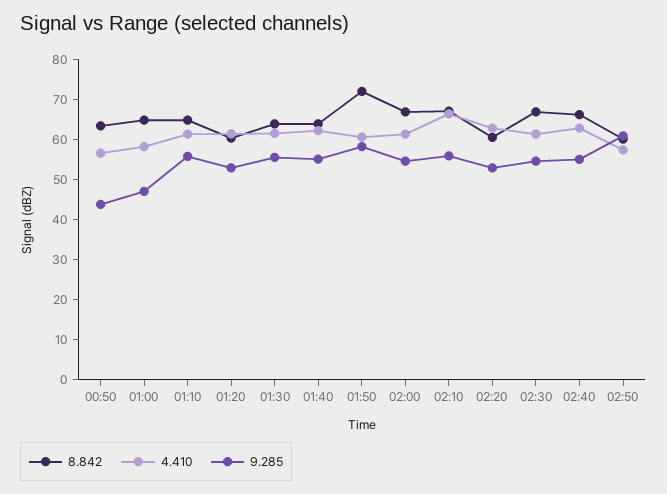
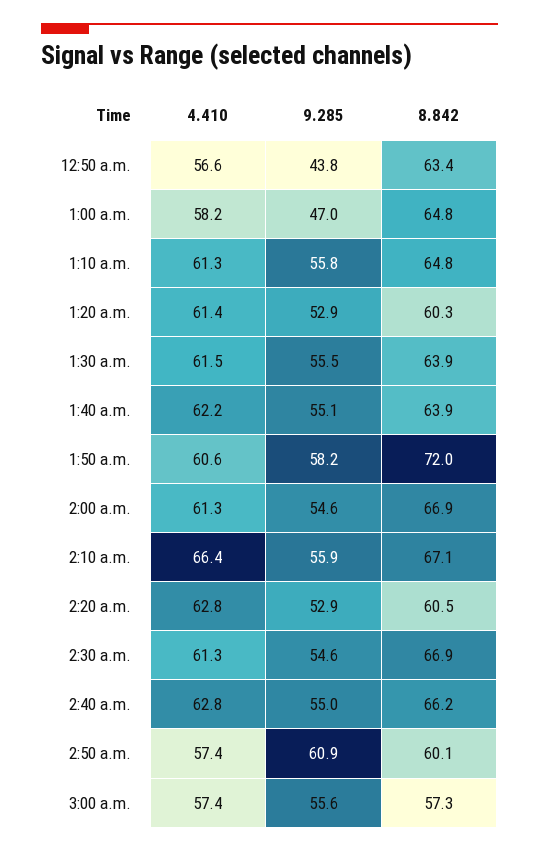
4.410, 3:00 a.m.: none -> 57.4
9.285, 3:00 a.m.: none -> 55.6
8.842, 3:00 a.m.: none -> 57.3

